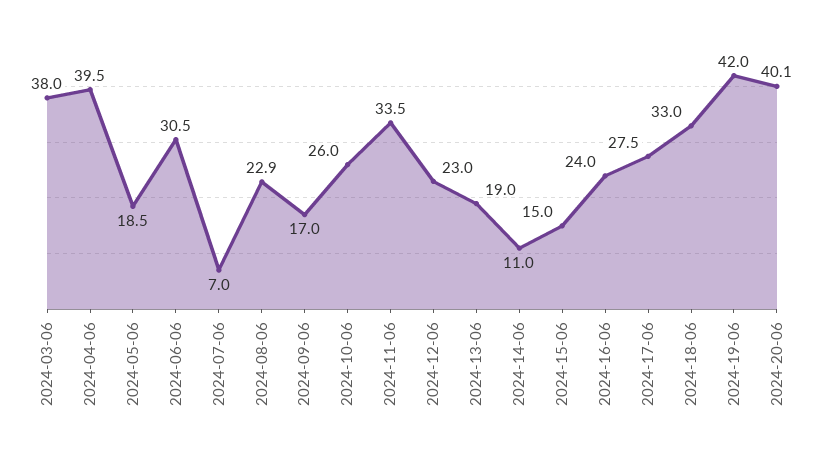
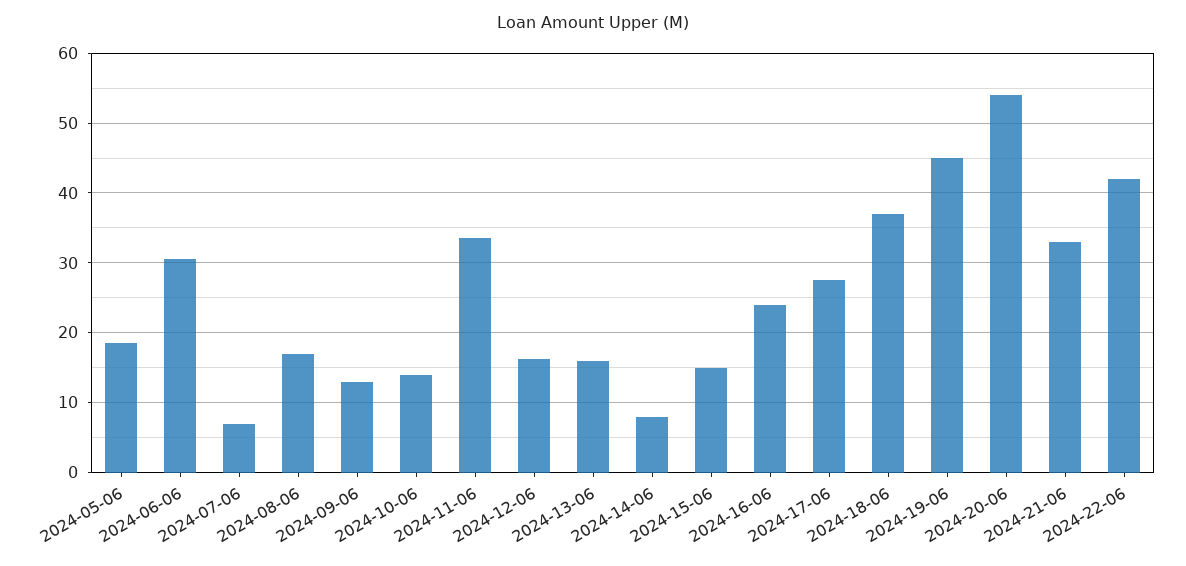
2024-03-06: 38 -> none
2024-04-06: 39.5 -> none
2024-08-06: 22.9 -> 17
2024-09-06: 17 -> 13
2024-10-06: 26 -> 14
2024-12-06: 23 -> 16
2024-13-06: 19 -> 16
2024-14-06: 11 -> 8
2024-18-06: 33 -> 37
2024-19-06: 42 -> 45
2024-20-06: 40.1 -> 54
2024-21-06: none -> 33
2024-22-06: none -> 42

